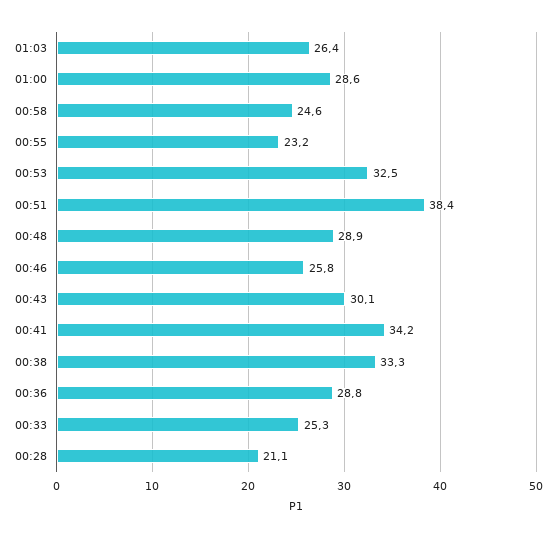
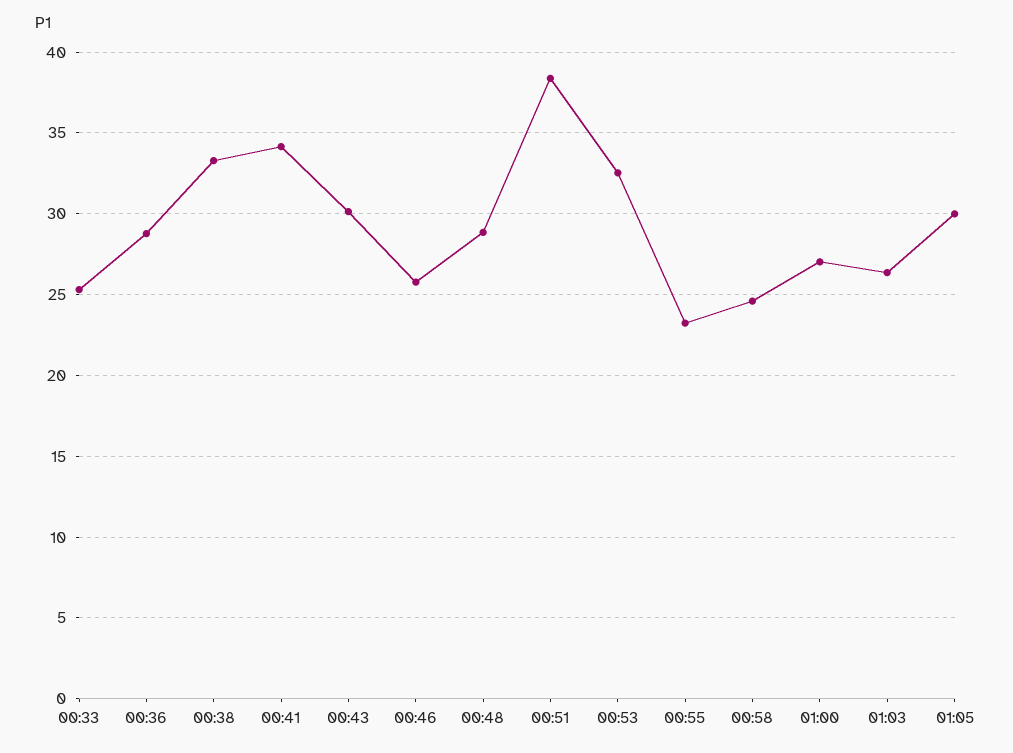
01:00: 28.6 -> 27
00:28: 21.1 -> none
01:05: none -> 30

